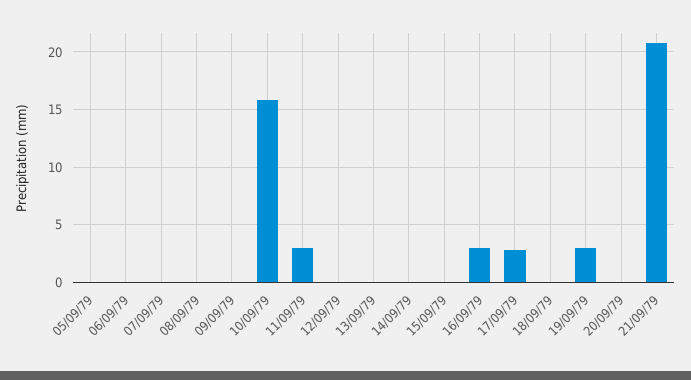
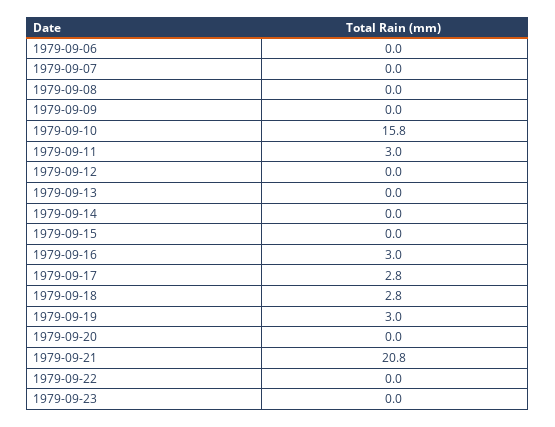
05/09/79: 0 -> none
18/09/79: 0 -> 2.8
1979-09-22: none -> 0
1979-09-23: none -> 0

